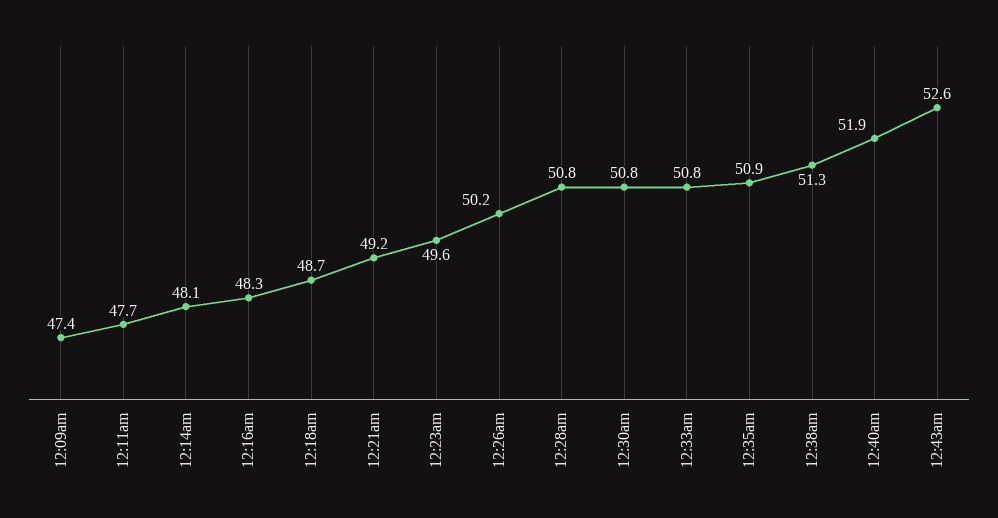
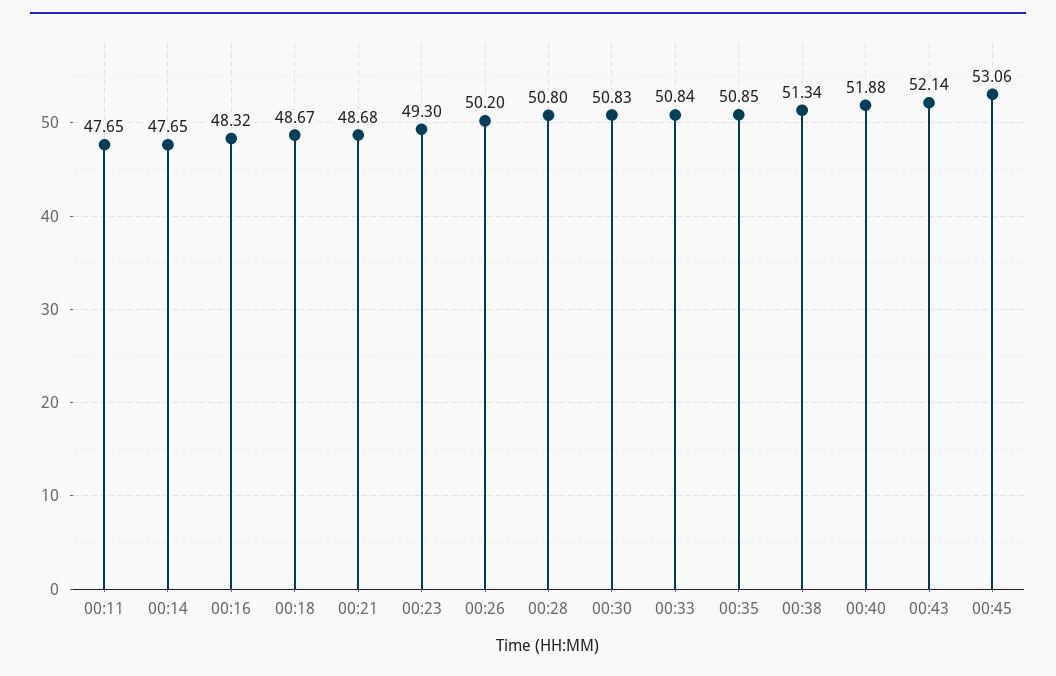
12:09am: 47.4 -> none
12:14am: 48.1 -> 47.65
12:21am: 49.2 -> 48.68
12:23am: 49.6 -> 49.3
12:43am: 52.6 -> 52.14
00:45: none -> 53.06

